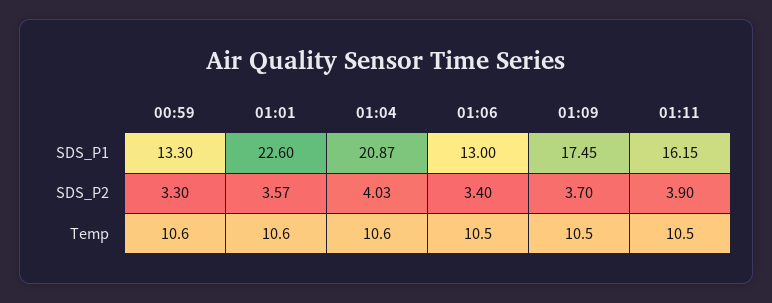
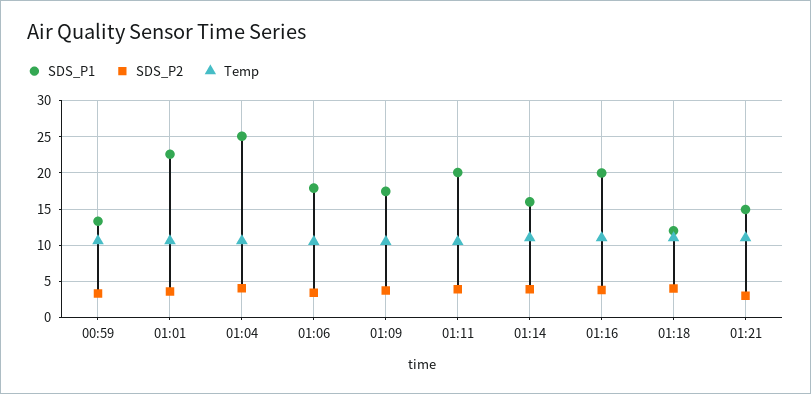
SDS_P1, 01:04: 20.87 -> 25
SDS_P1, 01:06: 13 -> 18
SDS_P1, 01:11: 16.15 -> 20
SDS_P1, 01:14: none -> 16
SDS_P2, 01:14: none -> 4
Temp, 01:14: none -> 11
SDS_P1, 01:16: none -> 20
SDS_P2, 01:16: none -> 4
Temp, 01:16: none -> 11
SDS_P1, 01:18: none -> 12
SDS_P2, 01:18: none -> 4
Temp, 01:18: none -> 11
SDS_P1, 01:21: none -> 15
SDS_P2, 01:21: none -> 3
Temp, 01:21: none -> 11

